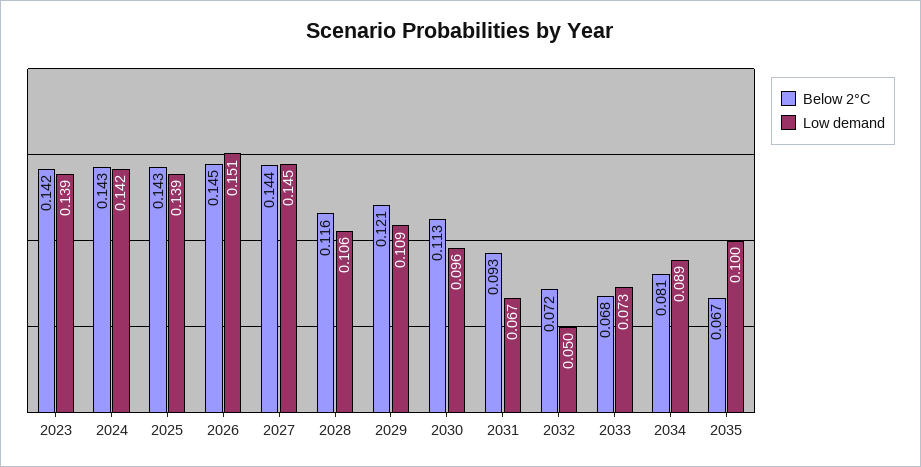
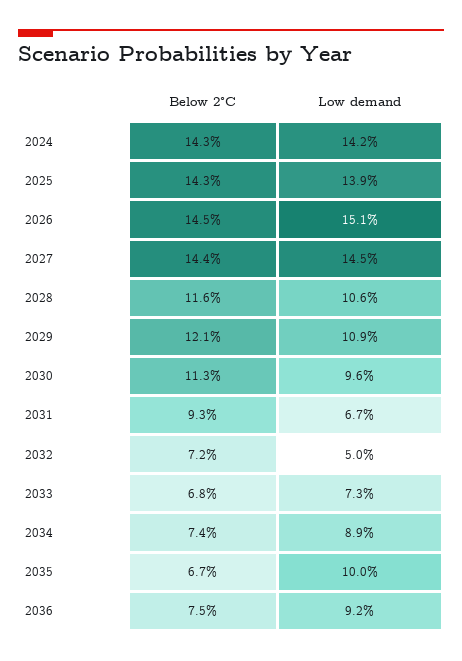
Below 2°C, 2023: 0.142 -> none
Low demand, 2023: 0.139 -> none
Below 2°C, 2034: 0.081 -> 0.074
Below 2°C, 2036: none -> 0.075
Low demand, 2036: none -> 0.092

